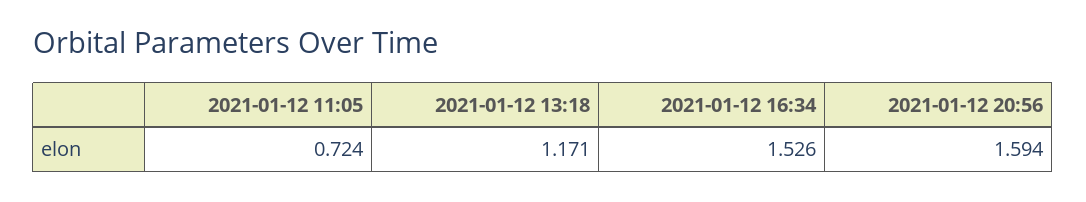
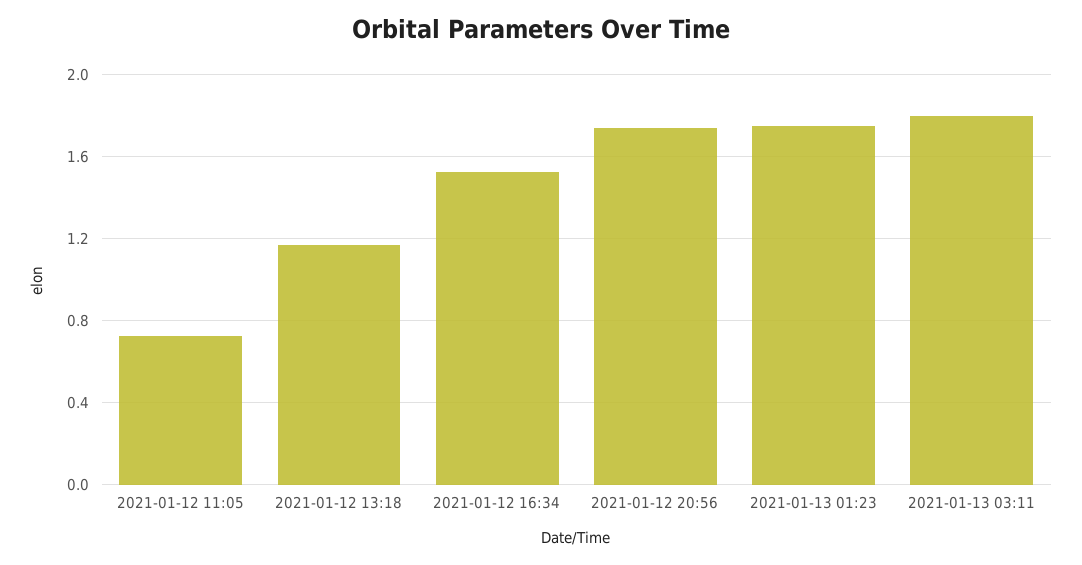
2021-01-12 20:56: 1.594 -> 1.75
2021-01-13 01:23: none -> 1.75
2021-01-13 03:11: none -> 1.8

